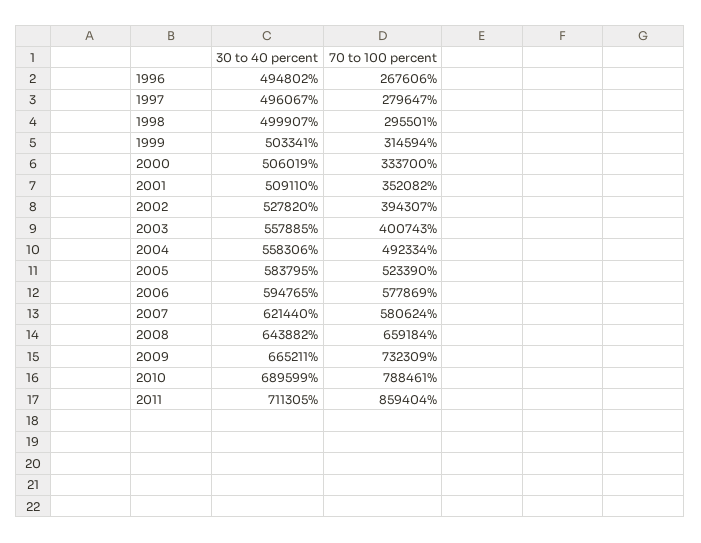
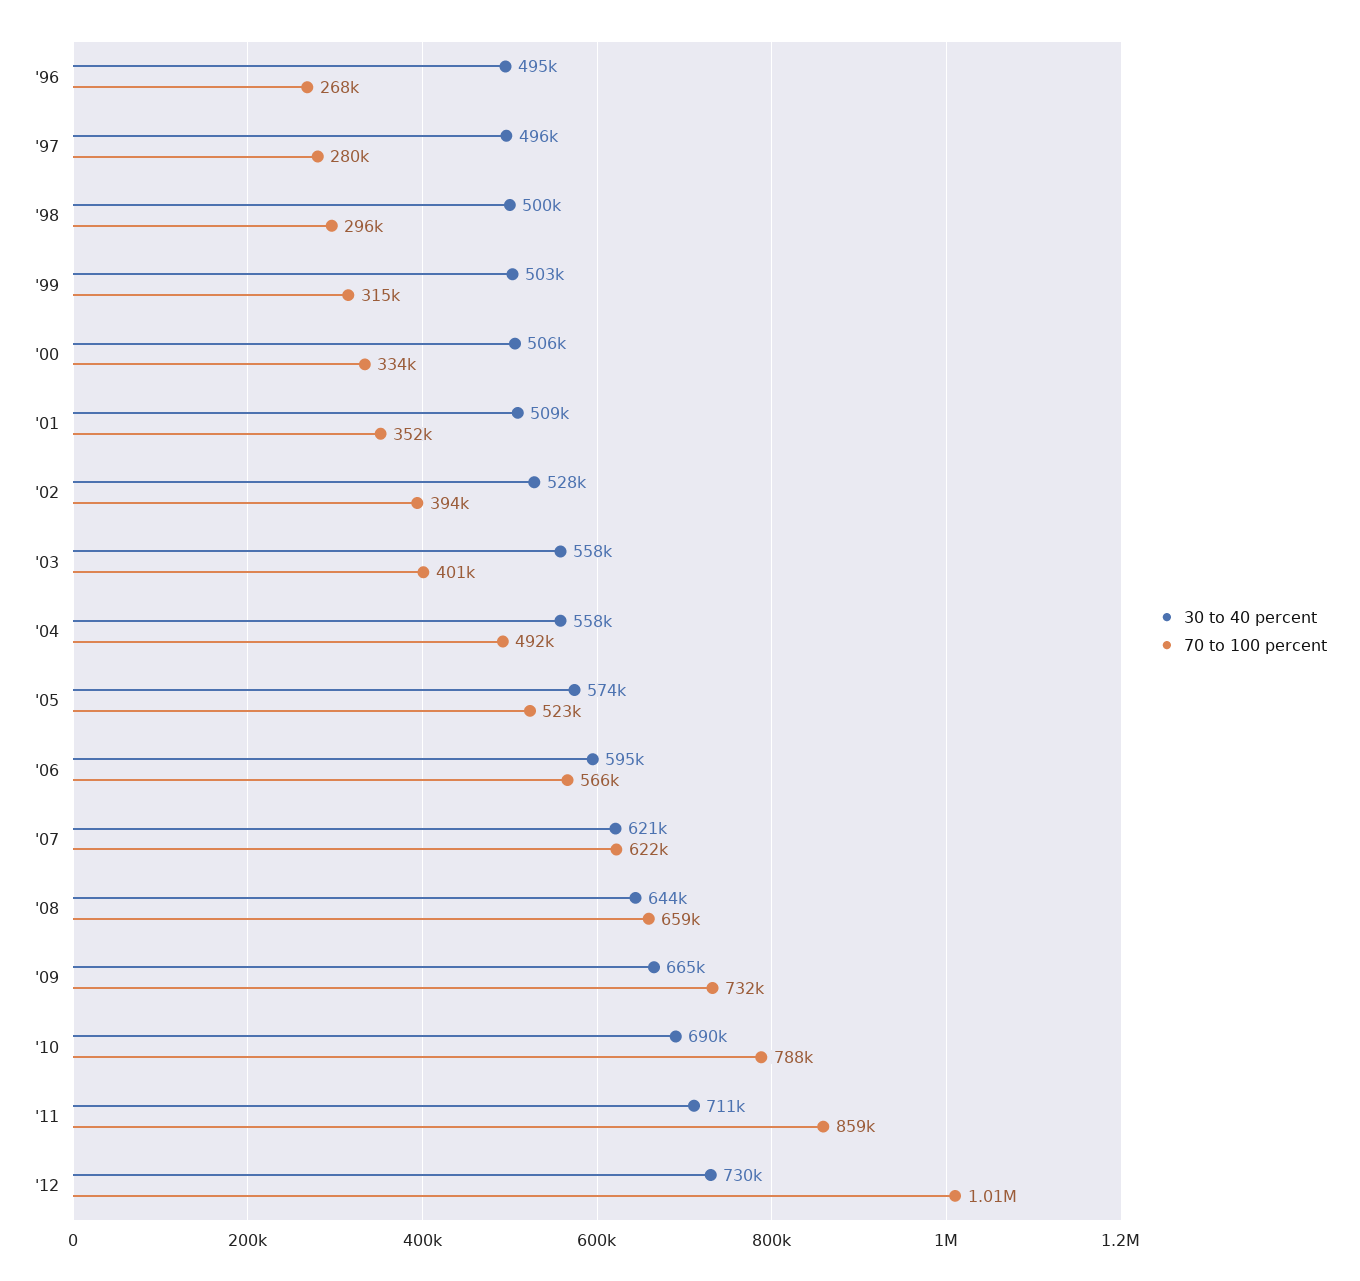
30 to 40 percent, 2005: 583795 -> 574000
70 to 100 percent, 2006: 577869 -> 566000
70 to 100 percent, 2007: 580624 -> 622000
30 to 40 percent, '12: none -> 730000
70 to 100 percent, '12: none -> 1010000

